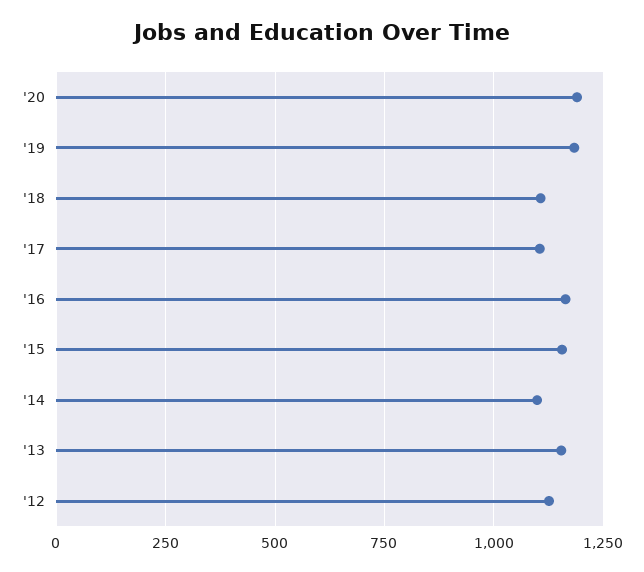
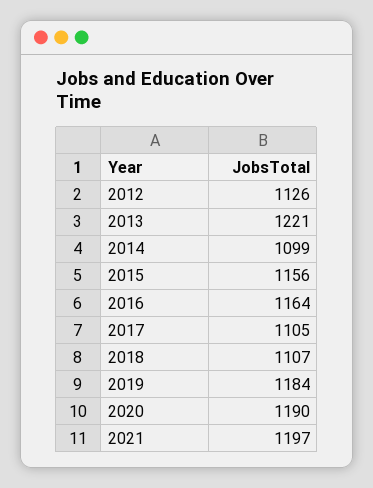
'13: 1150 -> 1221
2021: none -> 1197

